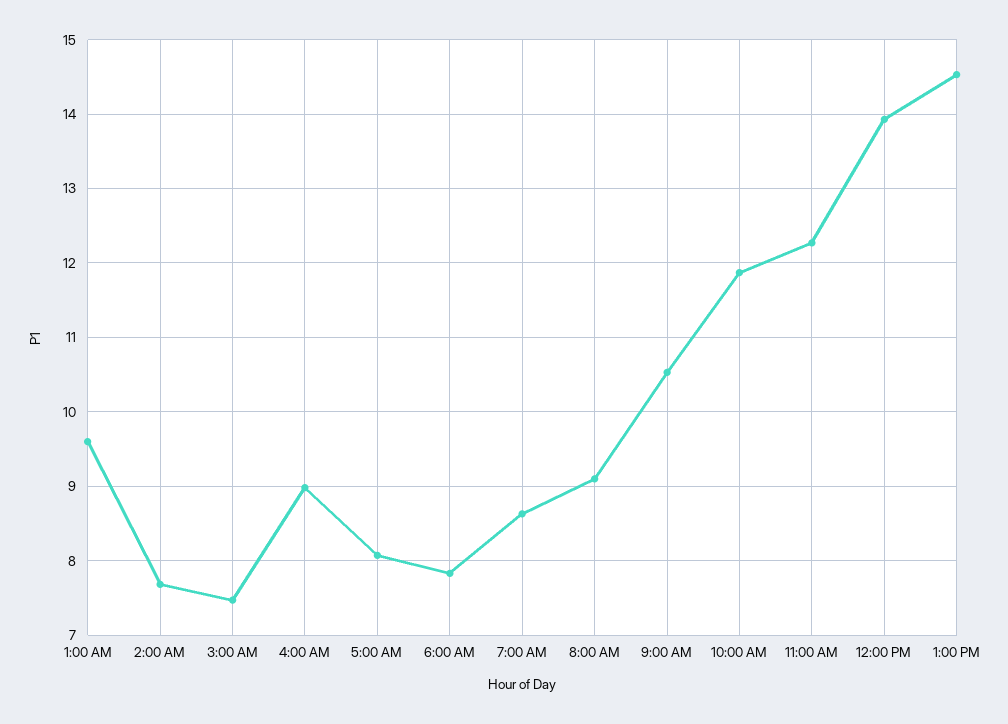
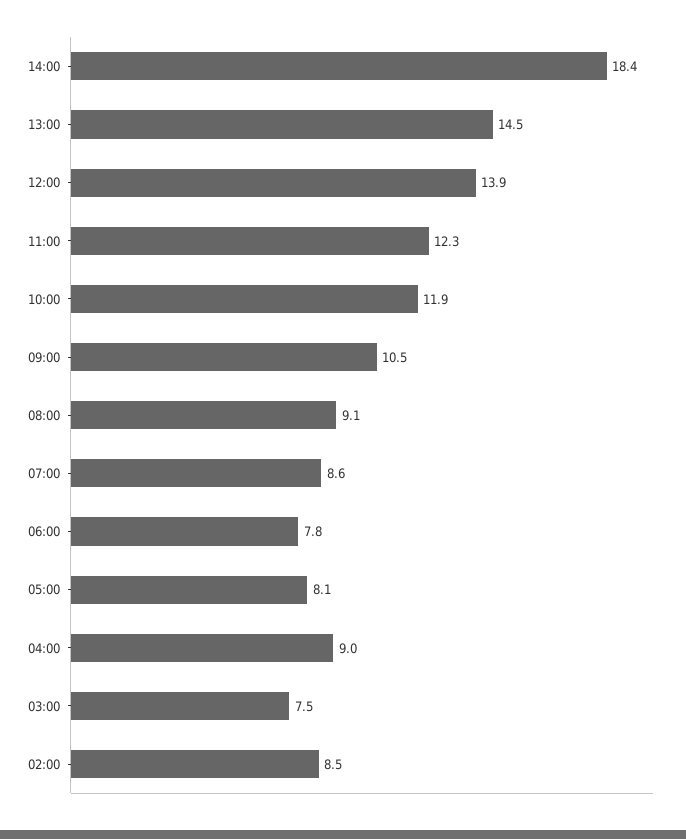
1:00 AM: 9.6 -> none
2:00 AM: 7.7 -> 8.5
14:00: none -> 18.4

